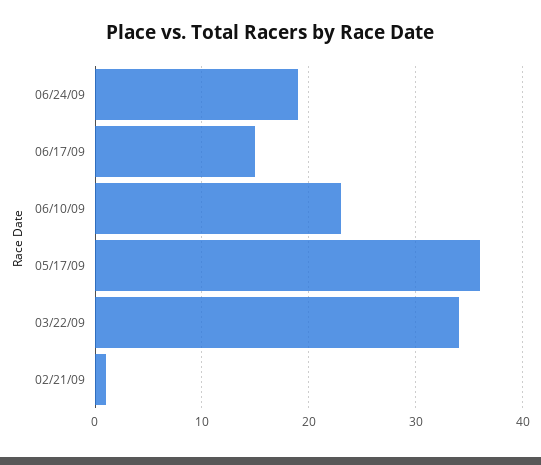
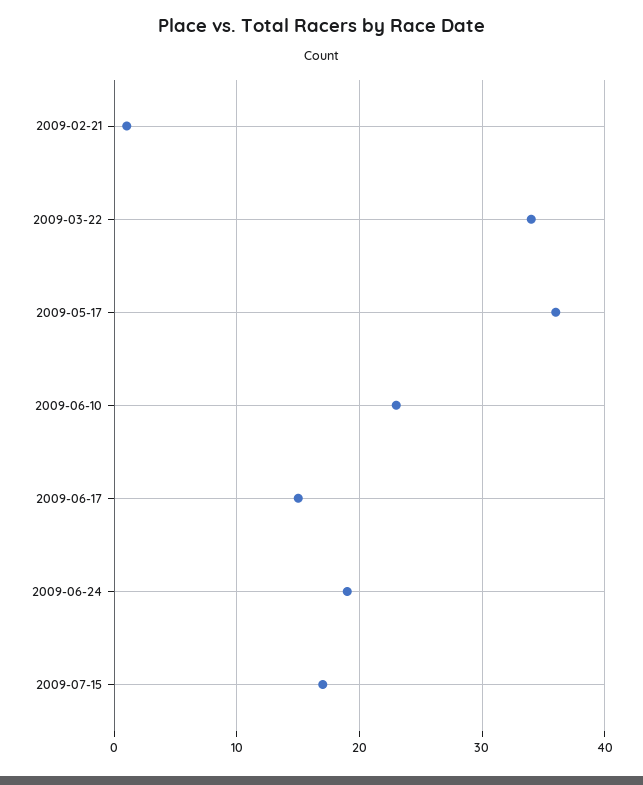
2009-07-15: none -> 17

